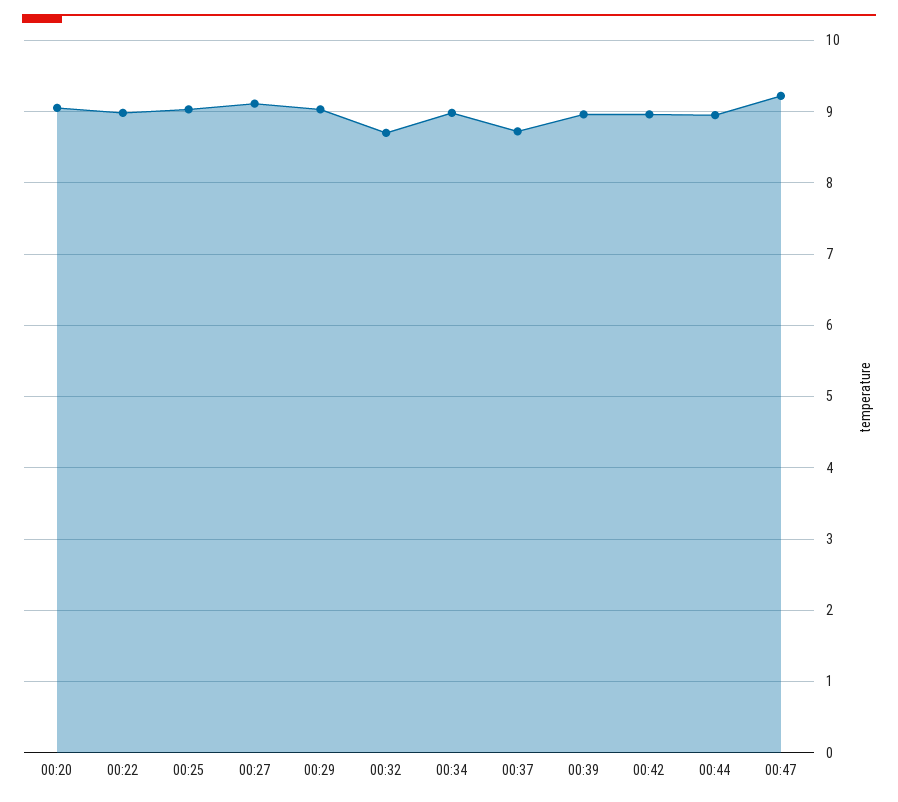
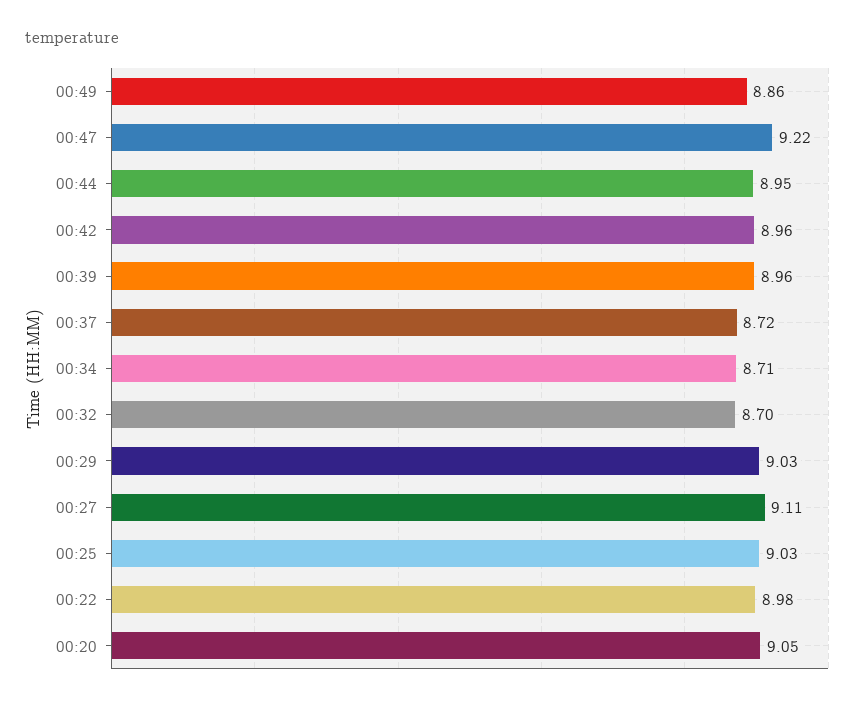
00:34: 9 -> 8.71
00:49: none -> 8.86

